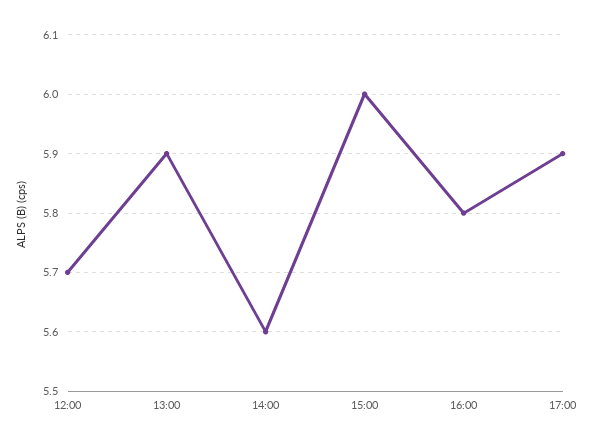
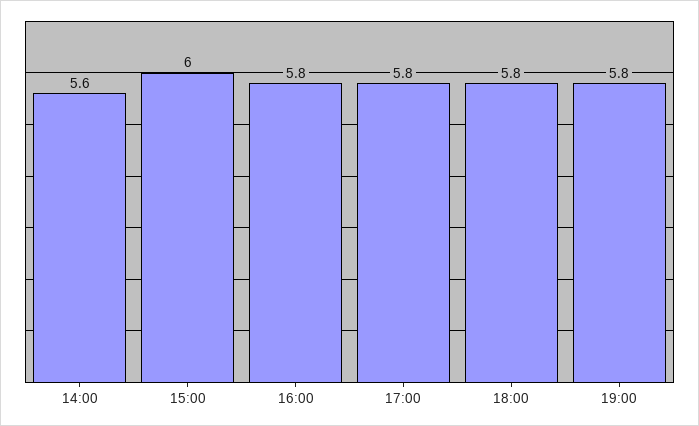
12:00: 5.7 -> none
13:00: 5.9 -> none
17:00: 5.9 -> 5.8
18:00: none -> 5.8
19:00: none -> 5.8

